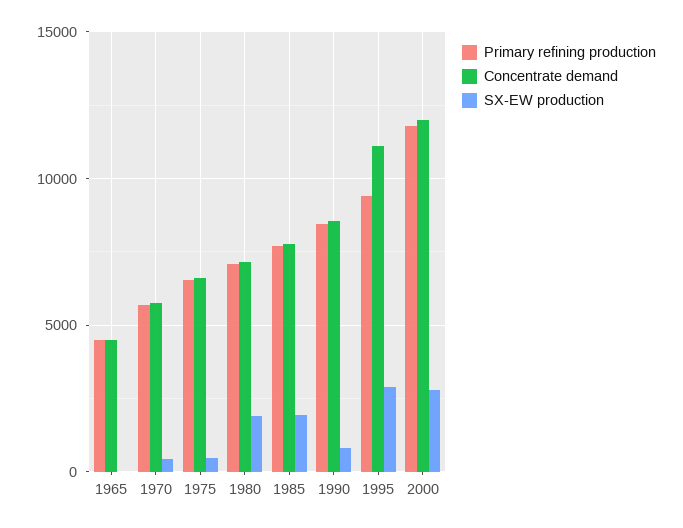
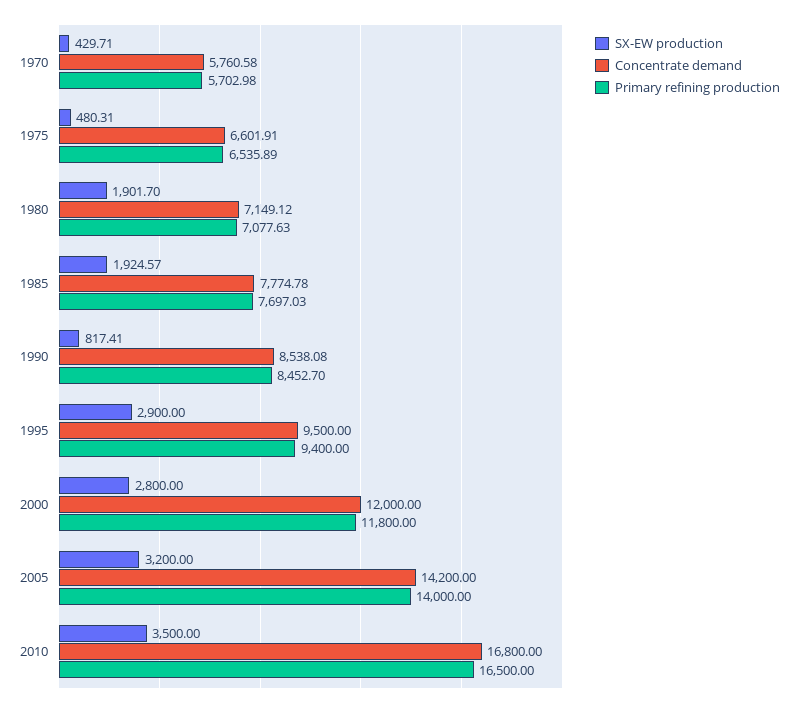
Primary refining production, 1965: 4500 -> none
Concentrate demand, 1965: 4500 -> none
SX-EW production, 1965: 0 -> none
Concentrate demand, 1995: 11000 -> 9500
SX-EW production, 2005: none -> 3200
Concentrate demand, 2005: none -> 14200
Primary refining production, 2005: none -> 14000
SX-EW production, 2010: none -> 3500
Concentrate demand, 2010: none -> 16800
Primary refining production, 2010: none -> 16500

